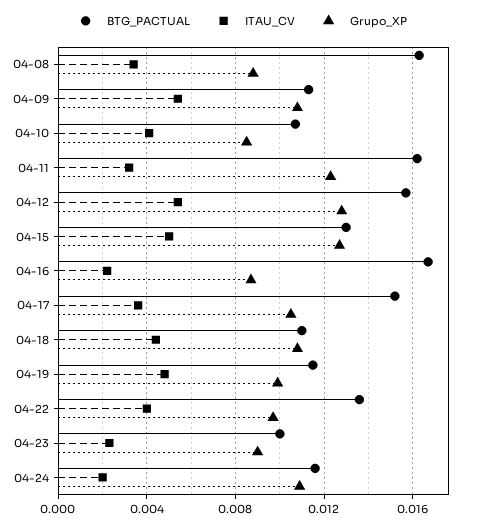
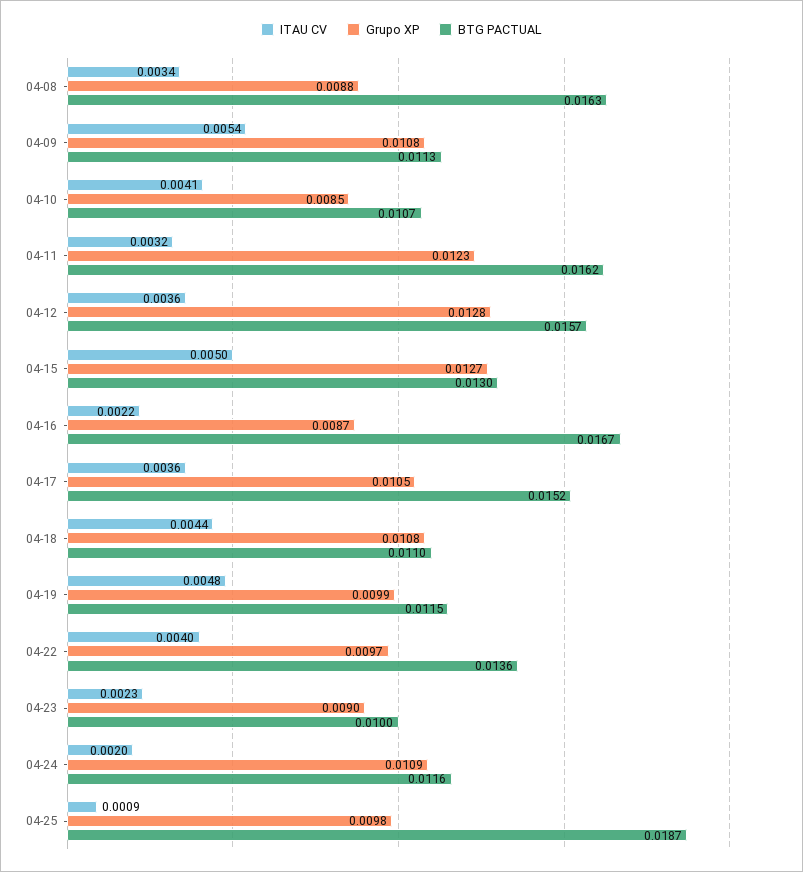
ITAU_CV, 04-12: 0.0055 -> 0.0036
ITAU_CV, 04-25: none -> 0.0009
Grupo_XP, 04-25: none -> 0.0098
BTG_PACTUAL, 04-25: none -> 0.0187

